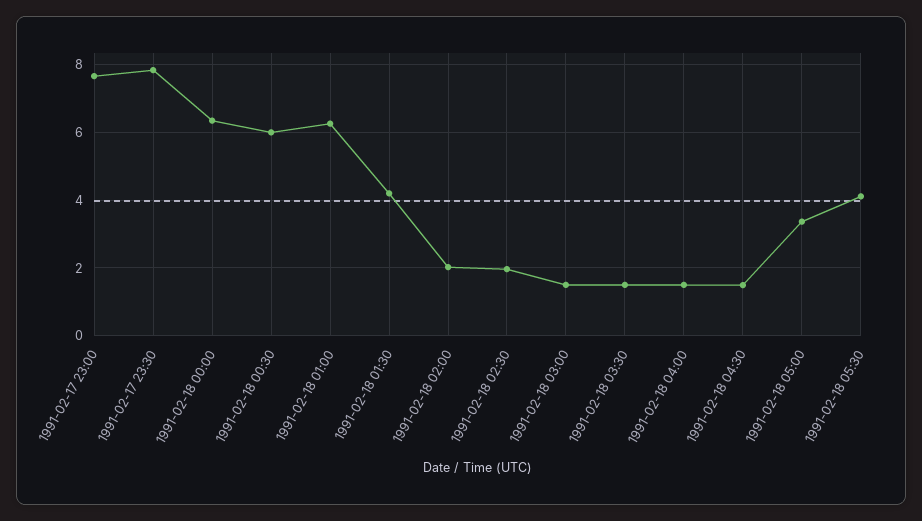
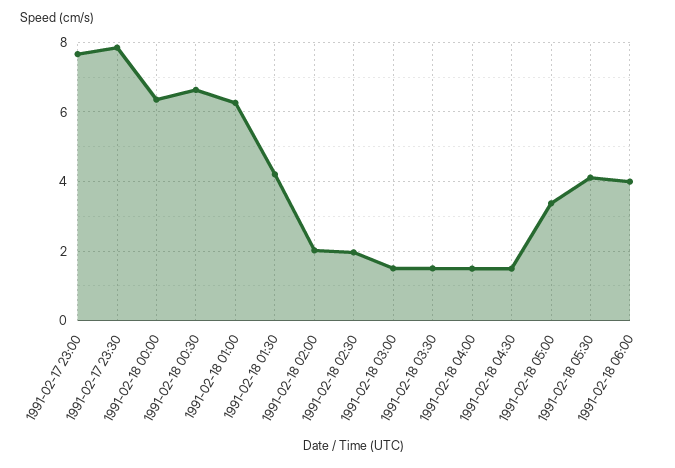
1991-02-18 00:30: 6 -> 6.6
1991-02-18 06:00: none -> 4

